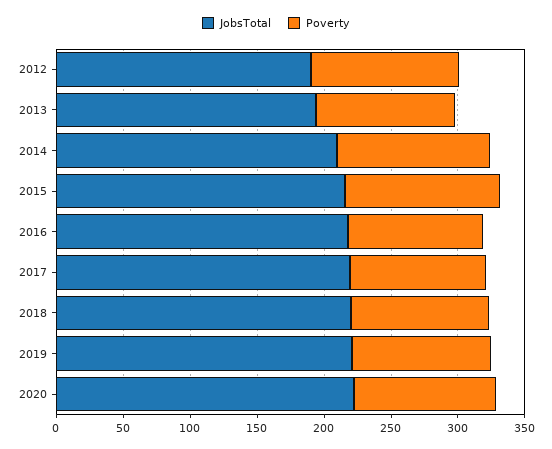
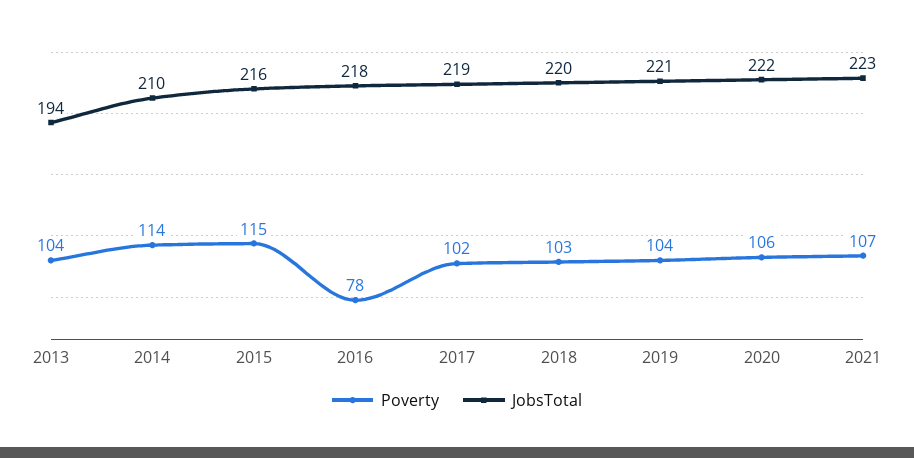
JobsTotal, 2012: 190 -> none
Poverty, 2012: 110 -> none
Poverty, 2016: 100 -> 78
Poverty, 2021: none -> 107
JobsTotal, 2021: none -> 223

